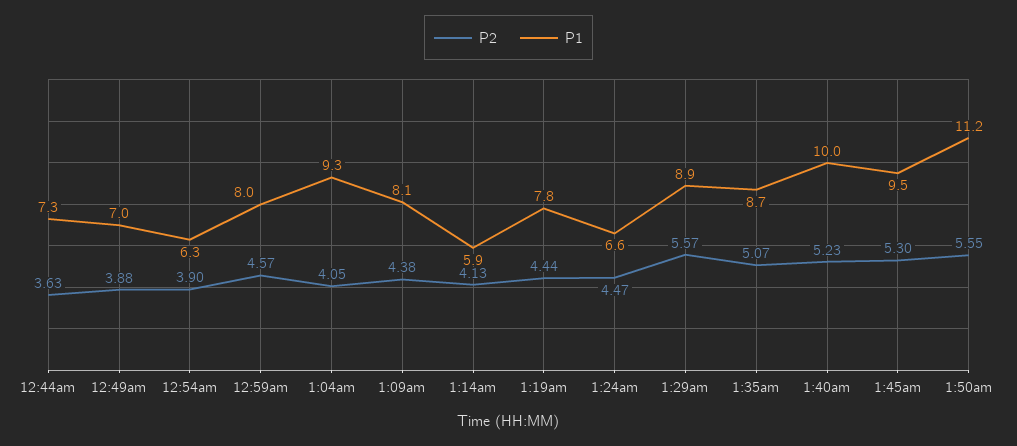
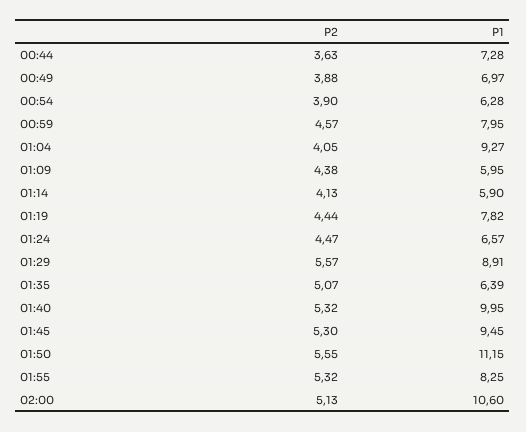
P1, 1:09am: 8.1 -> 5.95
P1, 1:35am: 8.7 -> 6.39
P2, 1:40am: 5.23 -> 5.32
P2, 01:55: none -> 5.32
P1, 01:55: none -> 8.25
P2, 02:00: none -> 5.13
P1, 02:00: none -> 10.6

